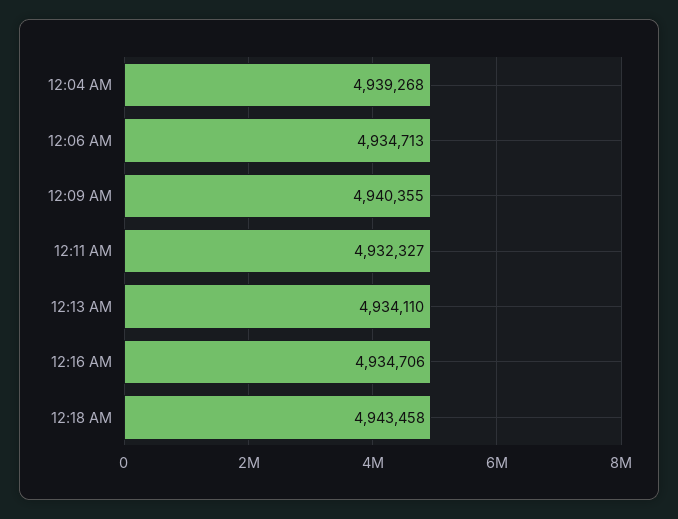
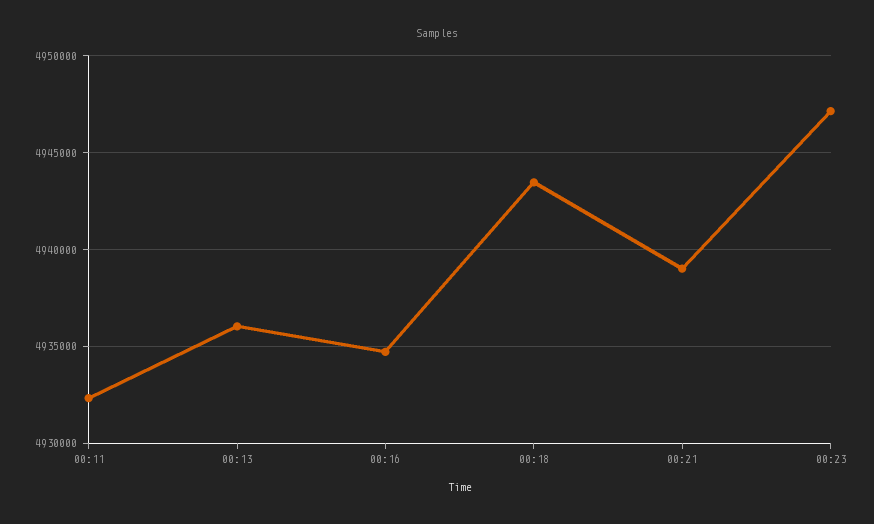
12:04 AM: 4939268 -> none
12:06 AM: 4934713 -> none
12:09 AM: 4940355 -> none
12:13 AM: 4934110 -> 4936000
00:21: none -> 4939000
00:23: none -> 4947000

